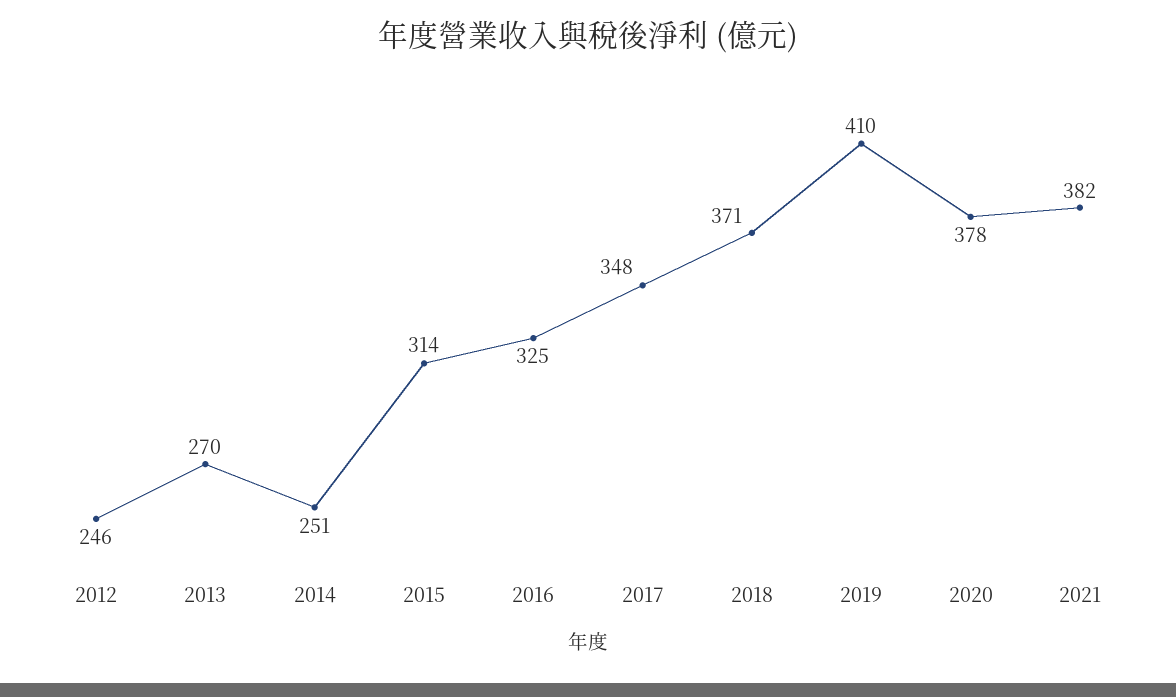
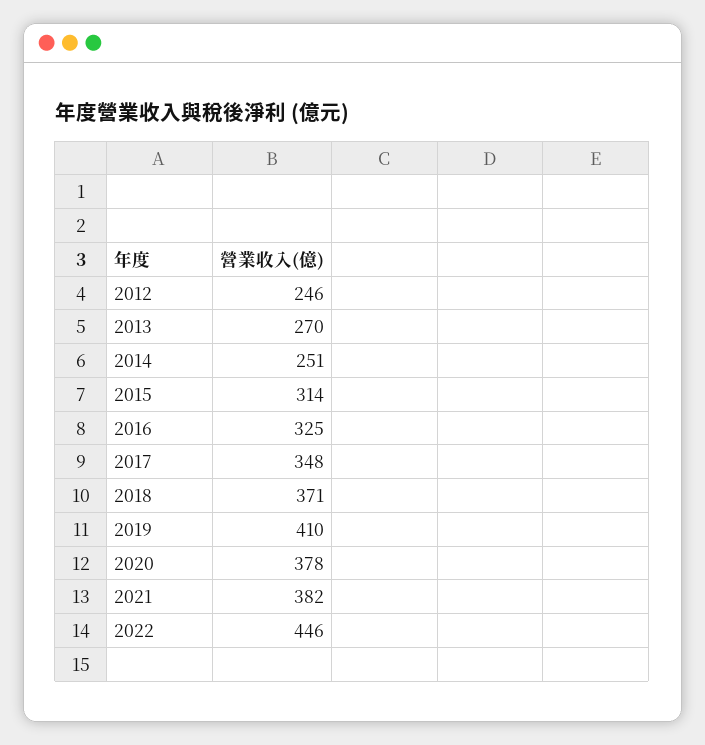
2022: none -> 446

